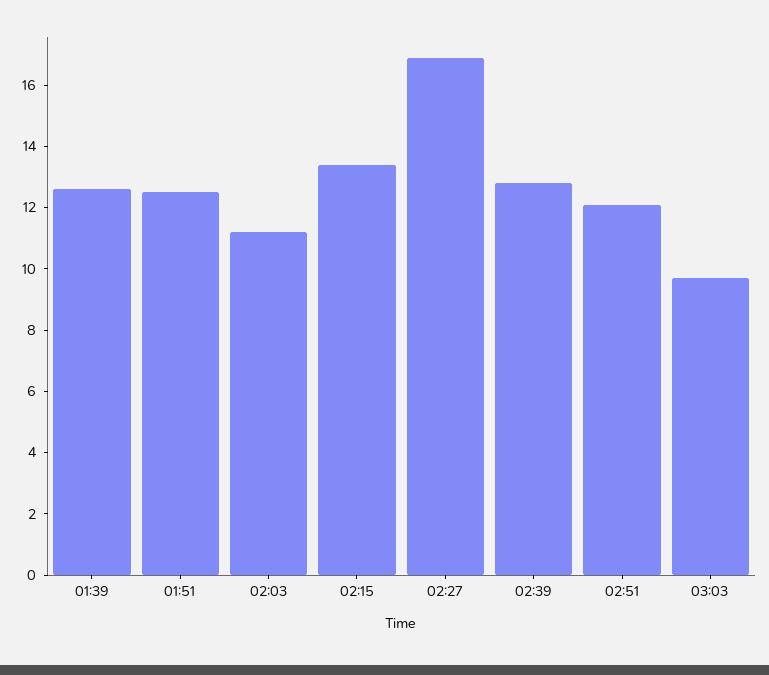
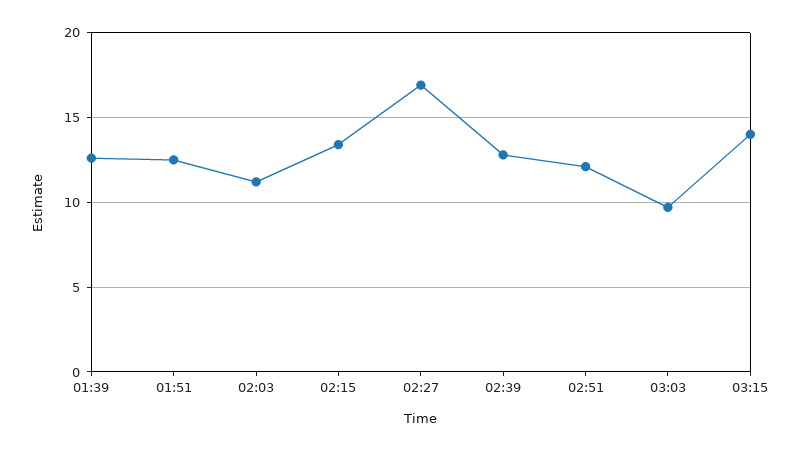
03:15: none -> 14

